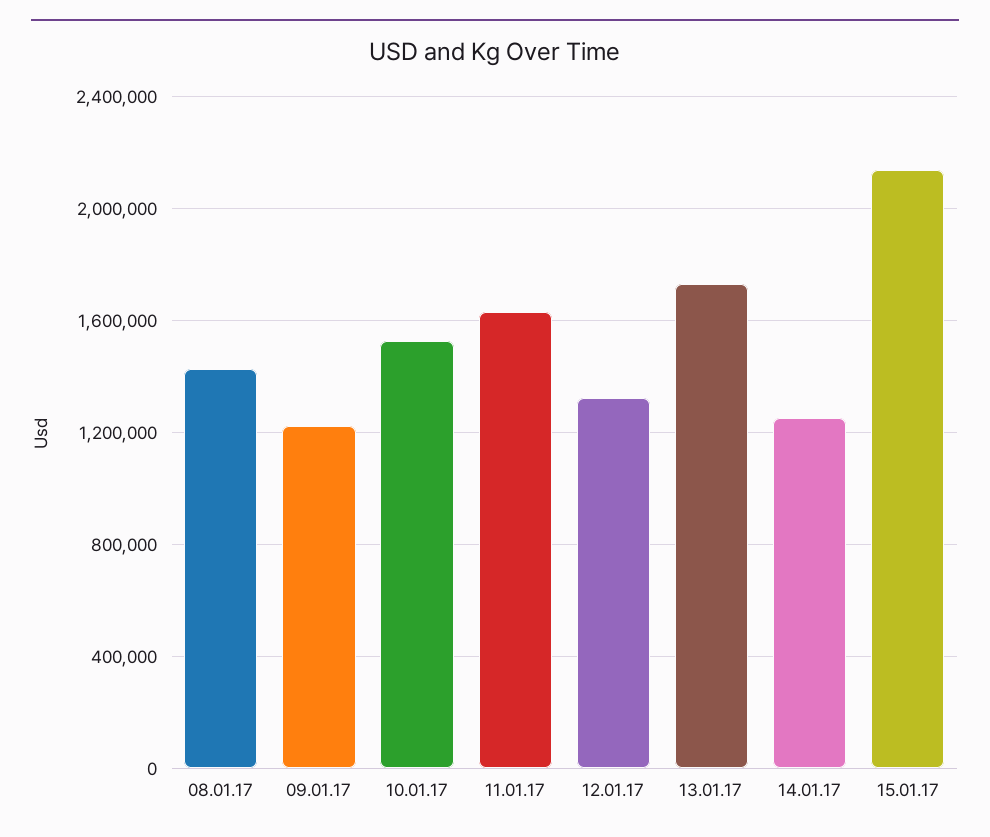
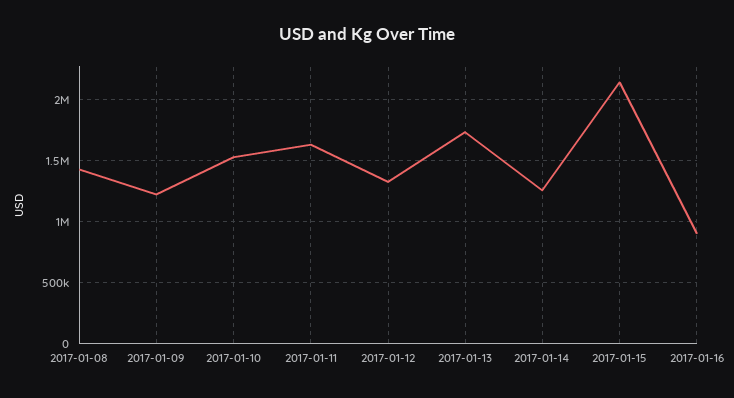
2017-01-16: none -> 900000

